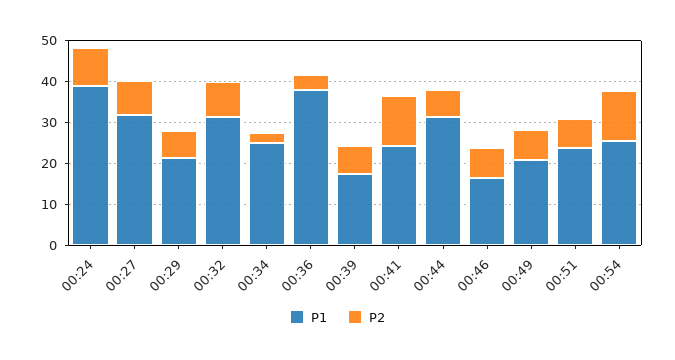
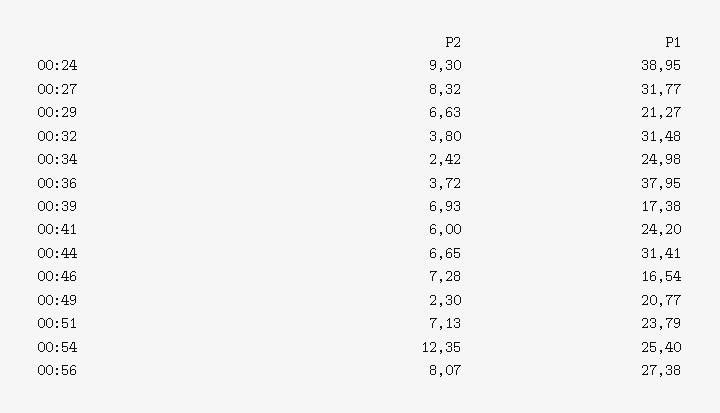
P2, 00:32: 8 -> 3.8
P2, 00:41: 12 -> 6
P2, 00:49: 8 -> 2.3
P2, 00:56: none -> 8.07
P1, 00:56: none -> 27.38

